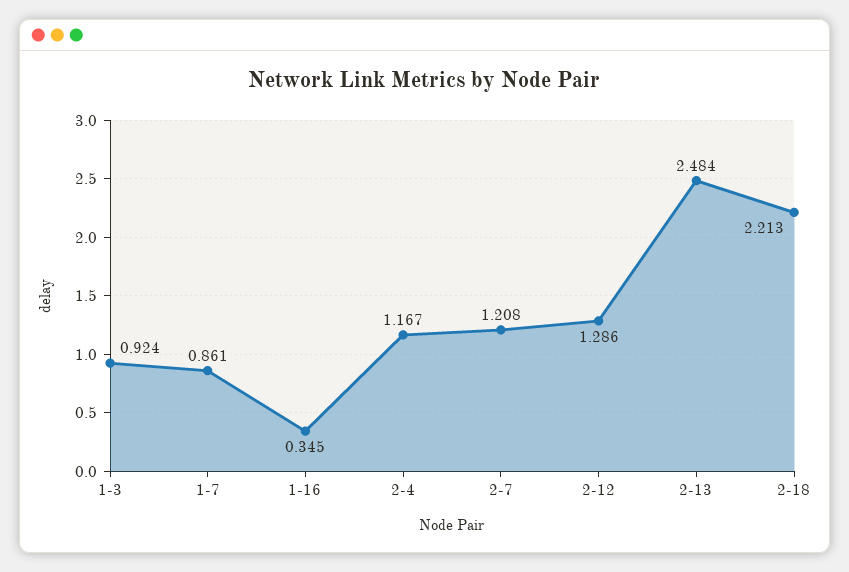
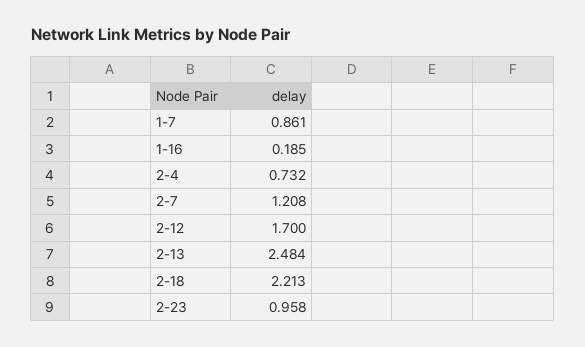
1-3: 0.924 -> none
1-16: 0.345 -> 0.185
2-4: 1.167 -> 0.732
2-12: 1.286 -> 1.7
2-23: none -> 0.958

